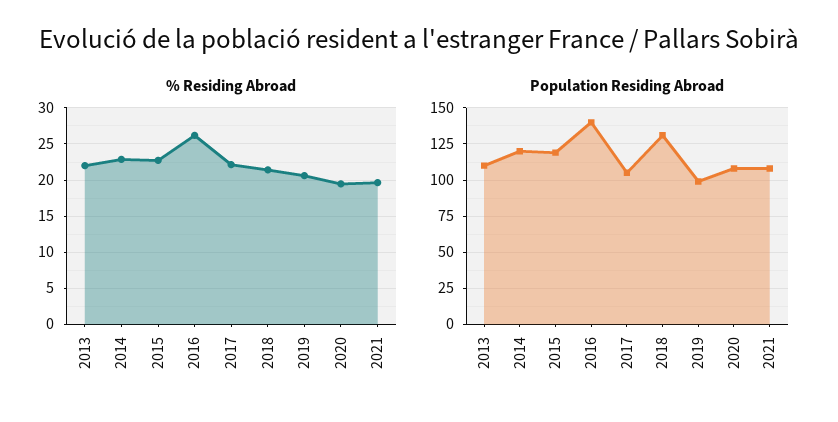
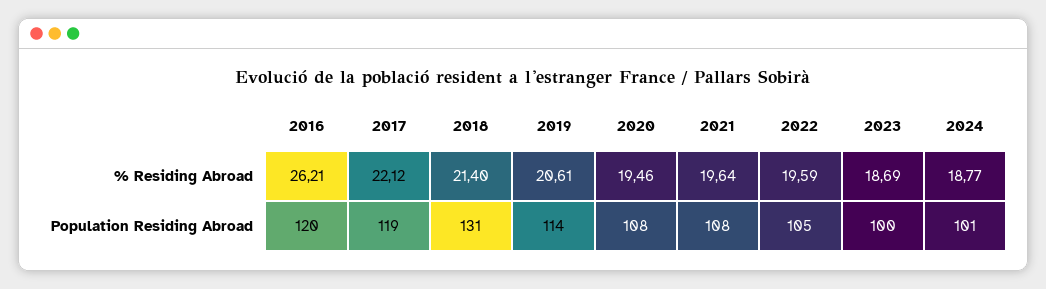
% Residing Abroad, 2013: 22 -> none
% Residing Abroad, 2014: 23 -> none
% Residing Abroad, 2015: 23 -> none
Population Residing Abroad, 2013: 110 -> none
Population Residing Abroad, 2014: 120 -> none
Population Residing Abroad, 2015: 120 -> none
Population Residing Abroad, 2016: 140 -> 120
Population Residing Abroad, 2017: 105 -> 119
Population Residing Abroad, 2019: 100 -> 114
% Residing Abroad, 2022: none -> 19.59
% Residing Abroad, 2023: none -> 18.69
% Residing Abroad, 2024: none -> 18.77
Population Residing Abroad, 2022: none -> 105
Population Residing Abroad, 2023: none -> 100
Population Residing Abroad, 2024: none -> 101

